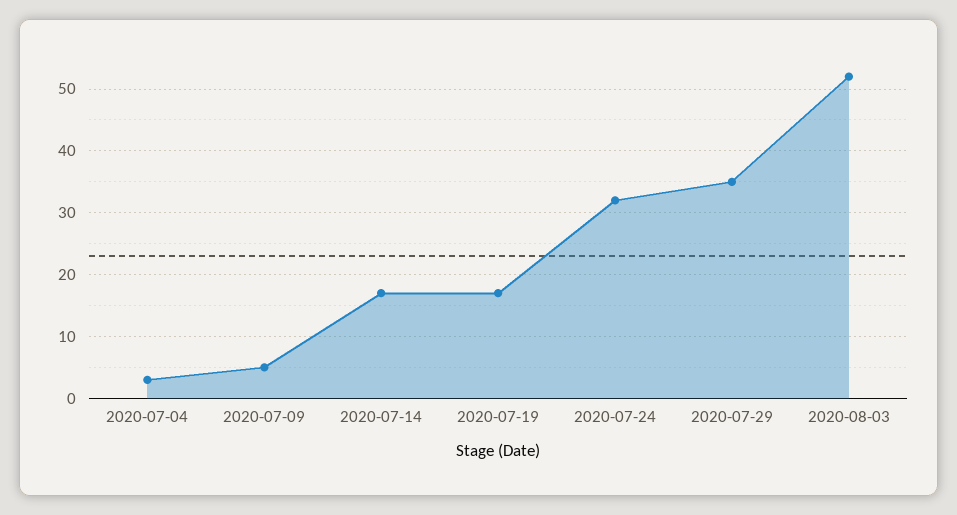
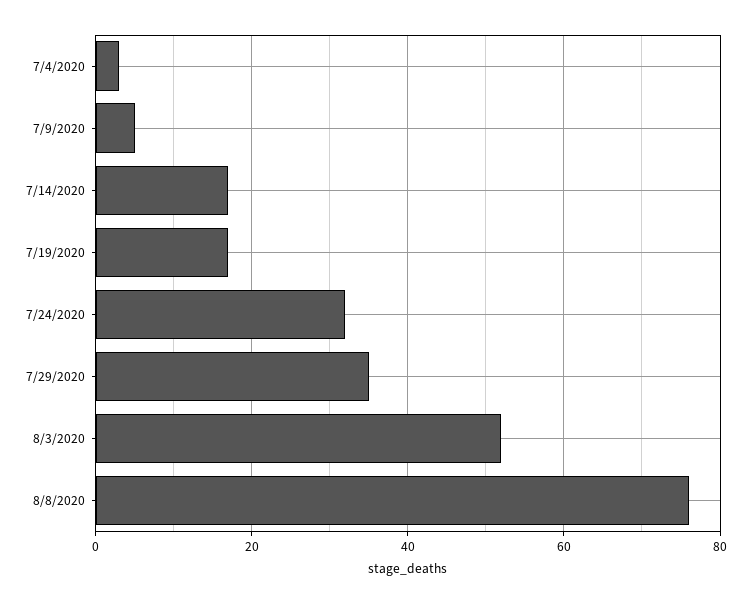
8/8/2020: none -> 75

